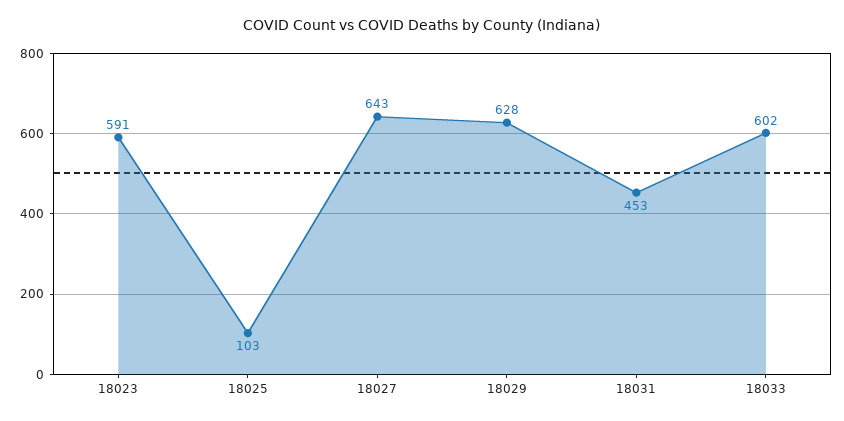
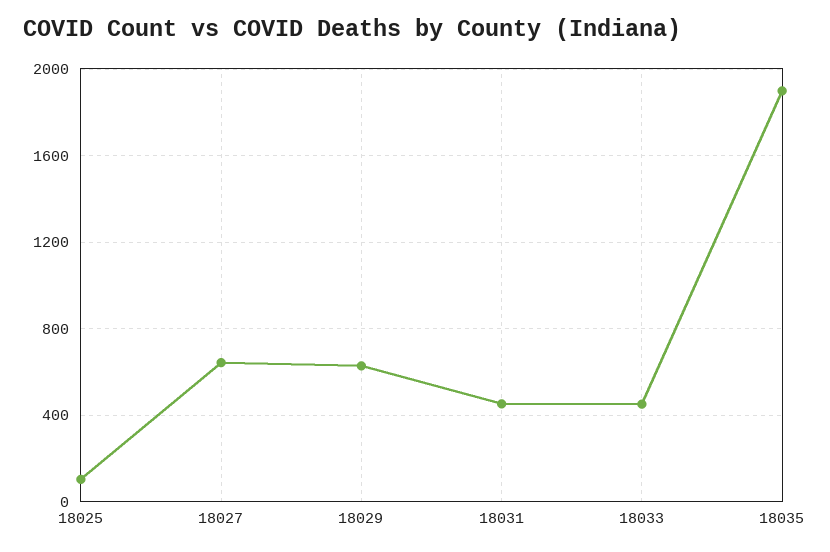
18023: 591 -> none
18033: 602 -> 450
18035: none -> 1900

